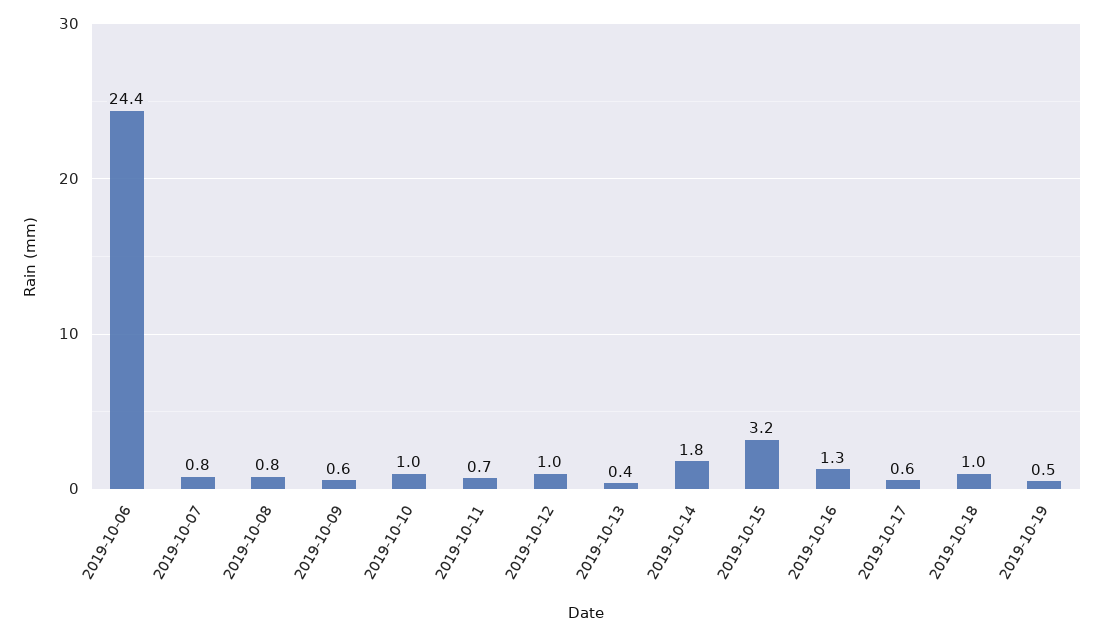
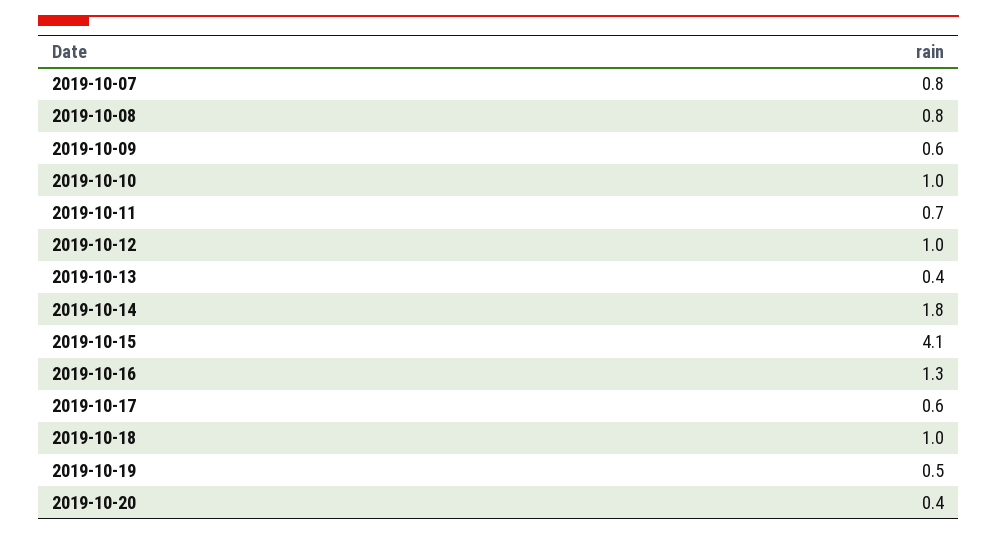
2019-10-06: 24.4 -> none
2019-10-15: 3.2 -> 4.1
2019-10-20: none -> 0.4

